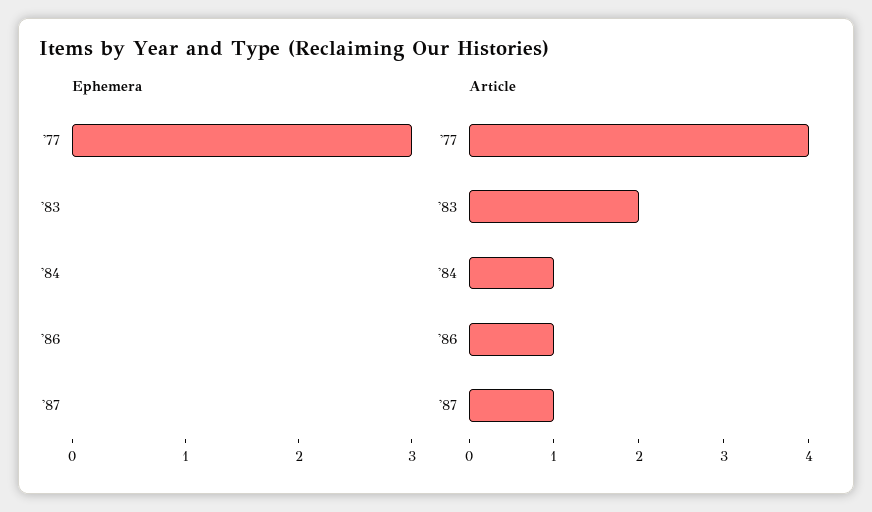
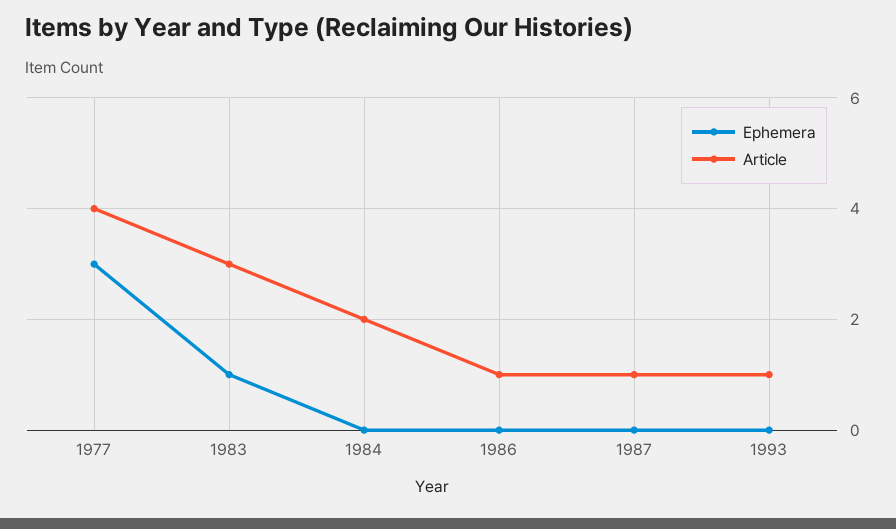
Ephemera, '83: 0 -> 1
Article, '83: 2 -> 3
Article, '84: 1 -> 2
Ephemera, 1993: none -> 0
Article, 1993: none -> 1

